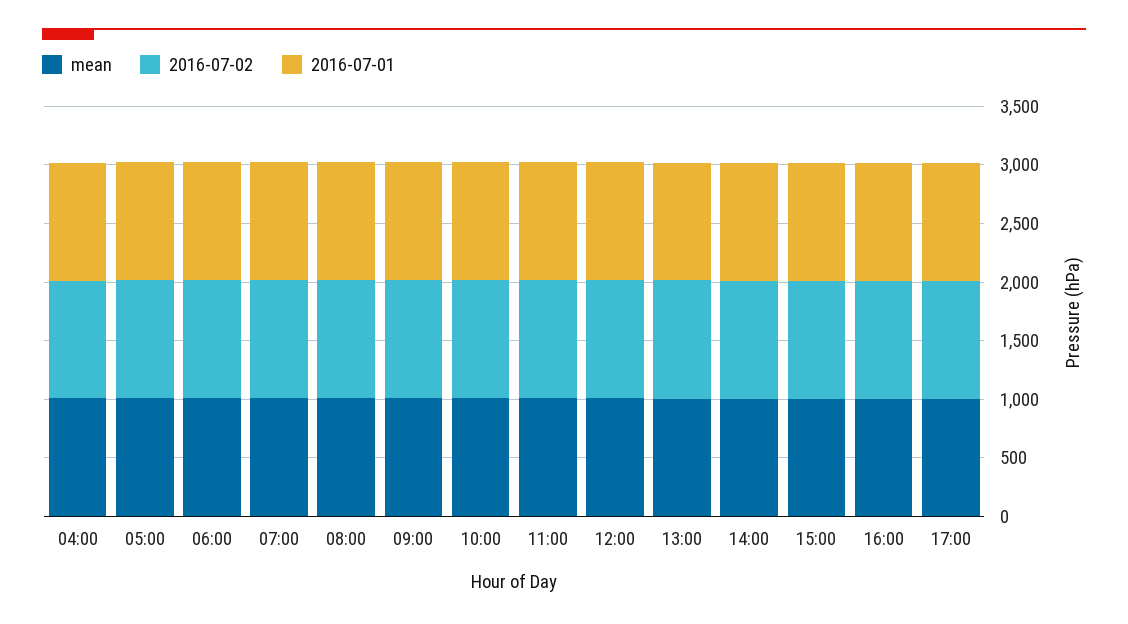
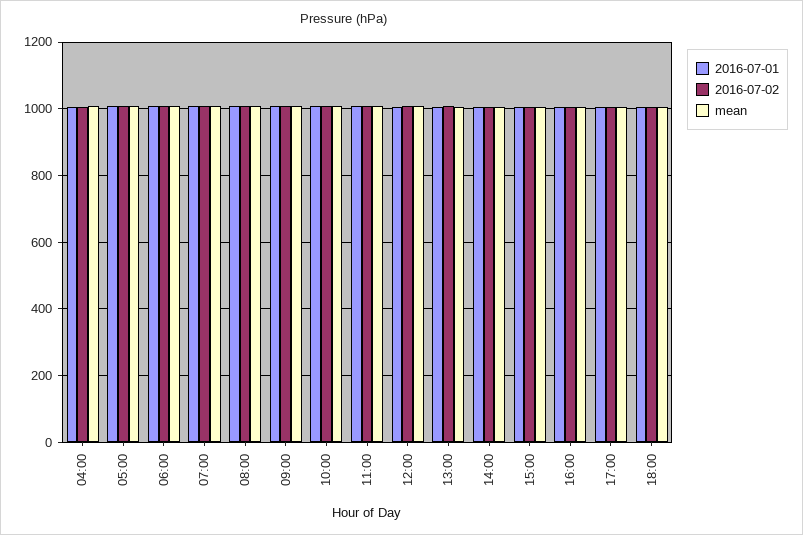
2016-07-01, 18:00: none -> 1000
2016-07-02, 18:00: none -> 1000
mean, 18:00: none -> 1000

